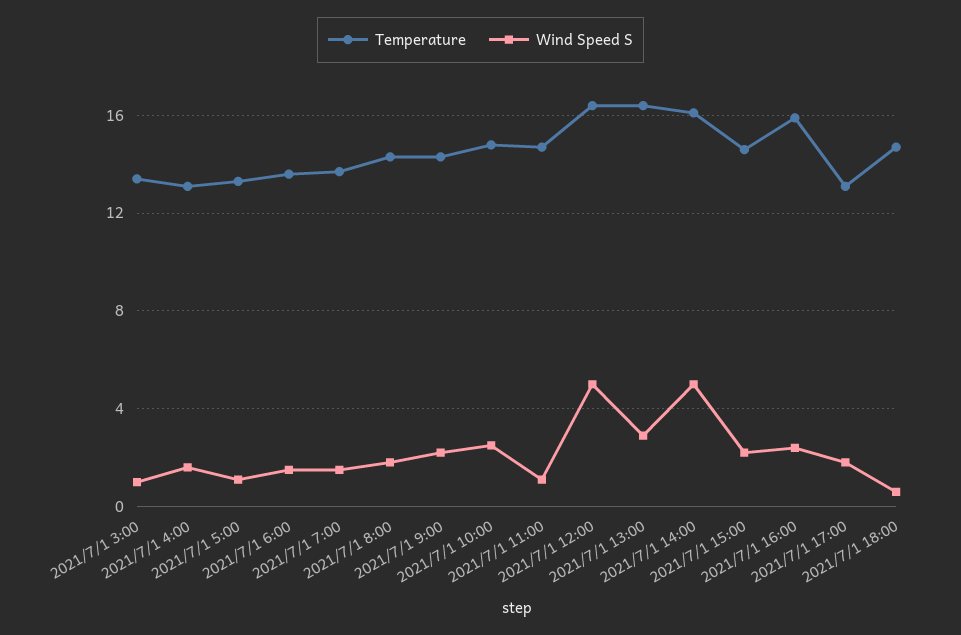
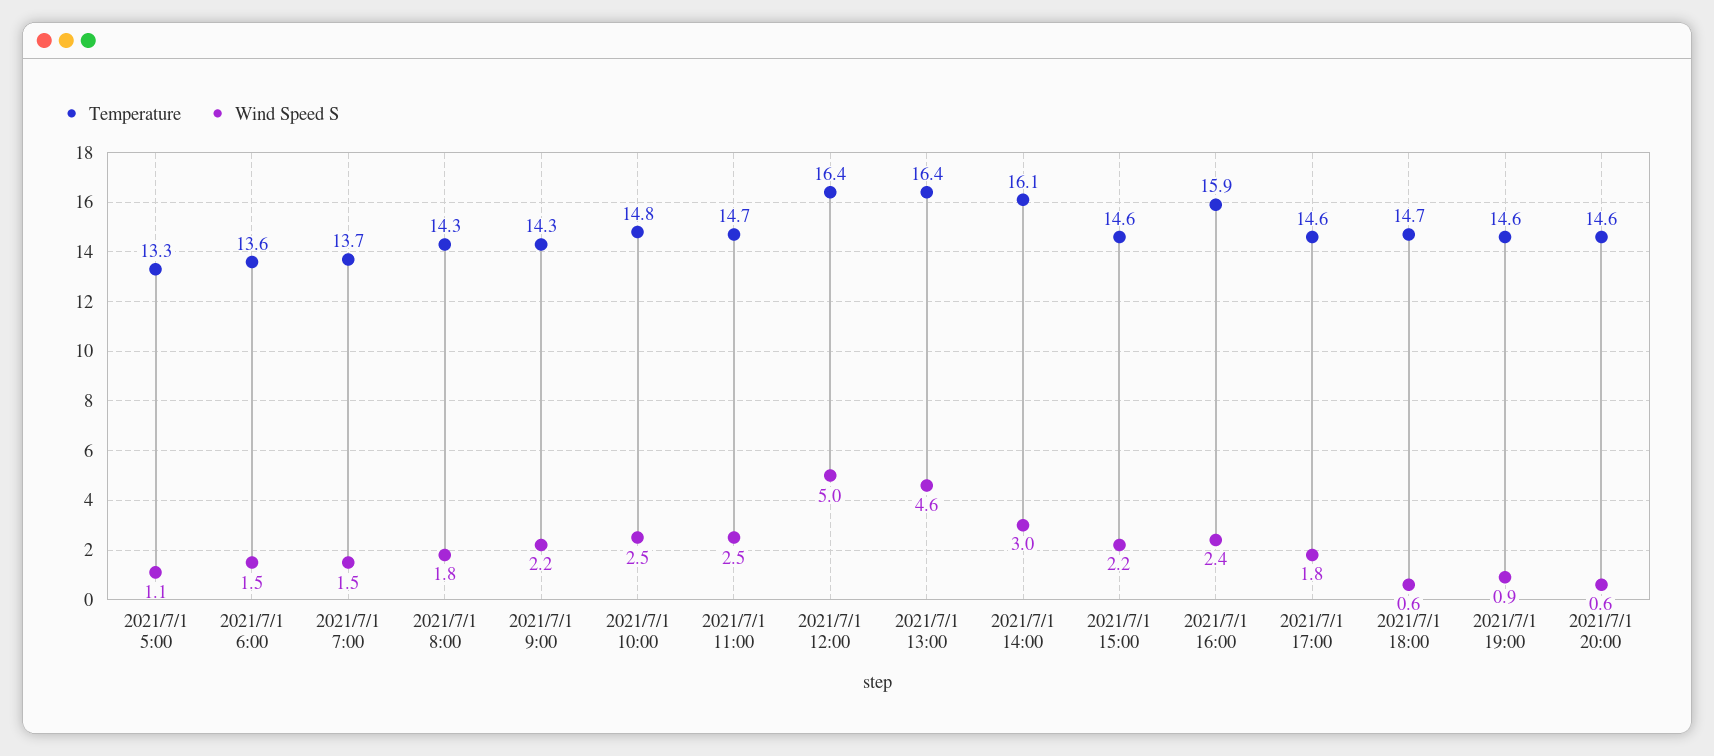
Temperature, 2021/7/1 3:00: 13.5 -> none
Wind Speed S, 2021/7/1 3:00: 1 -> none
Temperature, 2021/7/1 4:00: 13 -> none
Wind Speed S, 2021/7/1 4:00: 1.5 -> none
Wind Speed S, 2021/7/1 11:00: 1 -> 2.5
Wind Speed S, 2021/7/1 13:00: 3 -> 4.6
Wind Speed S, 2021/7/1 14:00: 5 -> 3
Temperature, 2021/7/1 17:00: 13 -> 14.6
Temperature, 2021/7/1 19:00: none -> 14.6
Wind Speed S, 2021/7/1 19:00: none -> 0.9
Temperature, 2021/7/1 20:00: none -> 14.6
Wind Speed S, 2021/7/1 20:00: none -> 0.6

